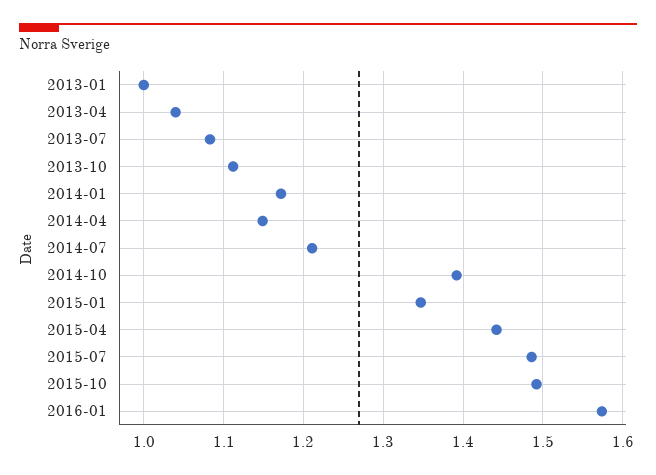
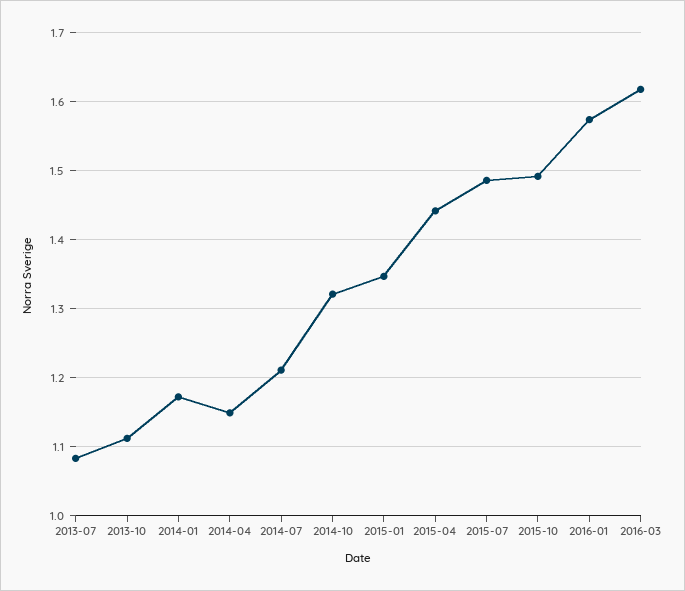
2013-01: 1 -> none
2013-04: 1.04 -> none
2014-10: 1.39 -> 1.32
2016-03: none -> 1.62

